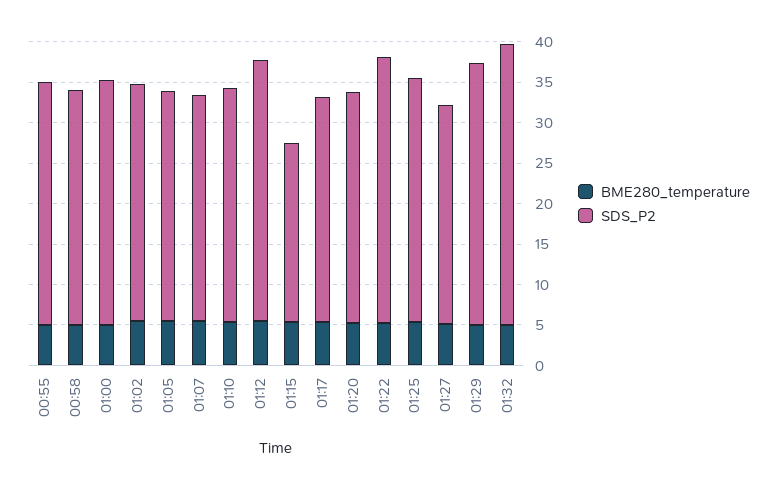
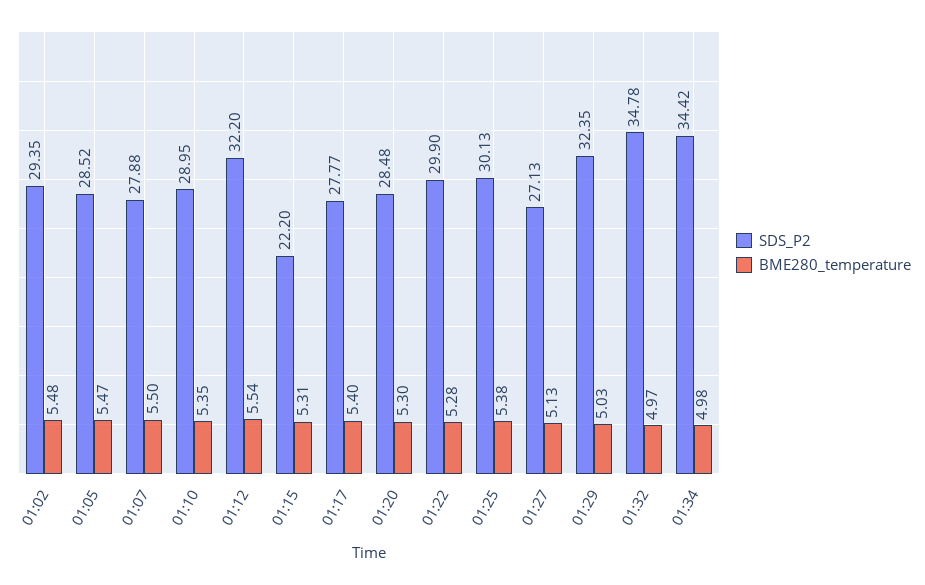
BME280_temperature, 00:55: 5 -> none
SDS_P2, 00:55: 30 -> none
BME280_temperature, 00:58: 5 -> none
SDS_P2, 00:58: 29 -> none
BME280_temperature, 01:00: 5 -> none
SDS_P2, 01:00: 30 -> none
SDS_P2, 01:22: 33 -> 29.9
SDS_P2, 01:34: none -> 34.42
BME280_temperature, 01:34: none -> 4.98

